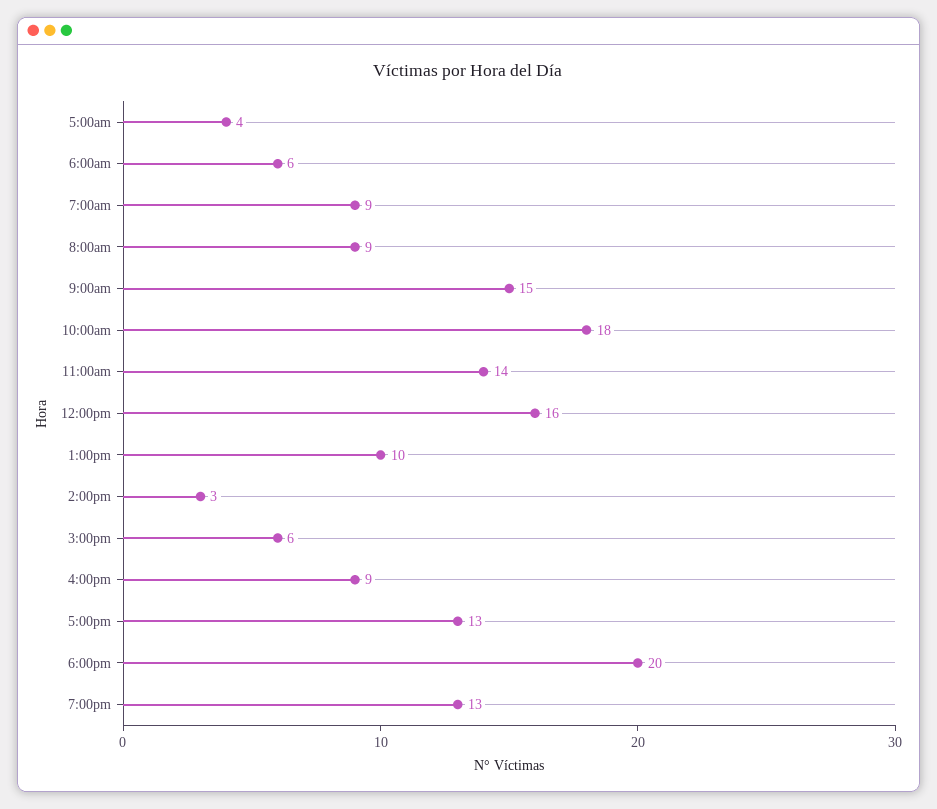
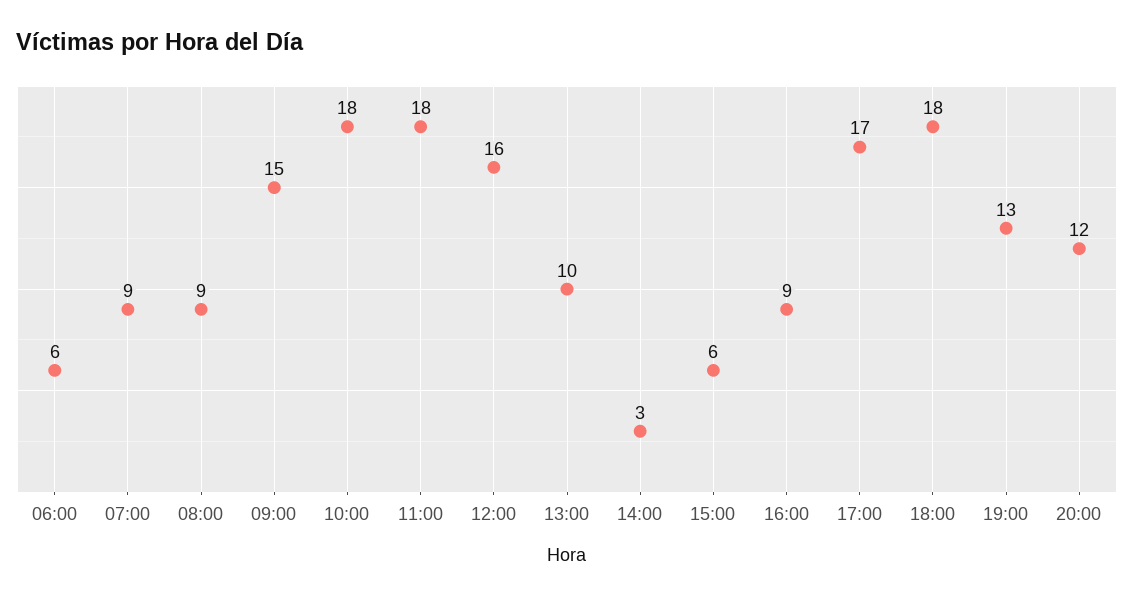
5:00am: 4 -> none
11:00am: 14 -> 18
5:00pm: 13 -> 17
6:00pm: 20 -> 18
20:00: none -> 12

